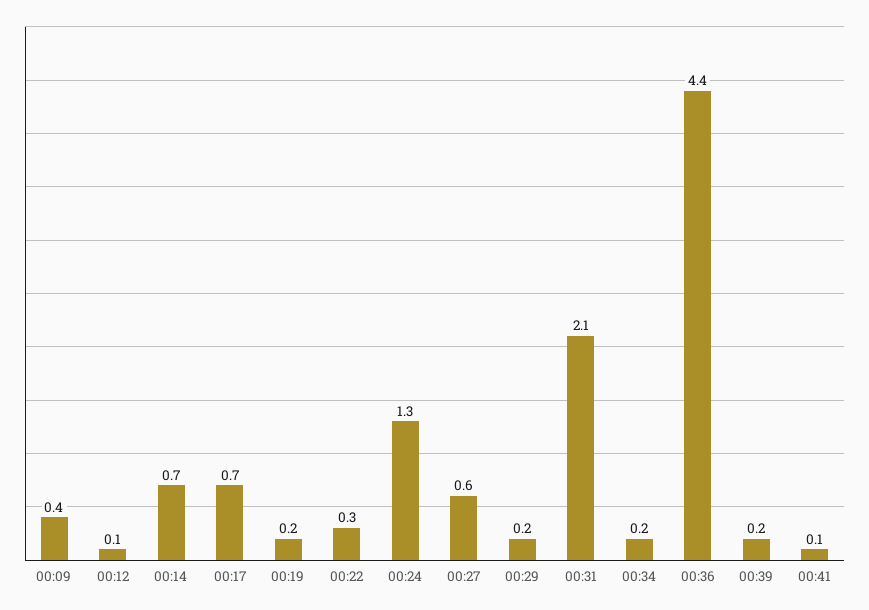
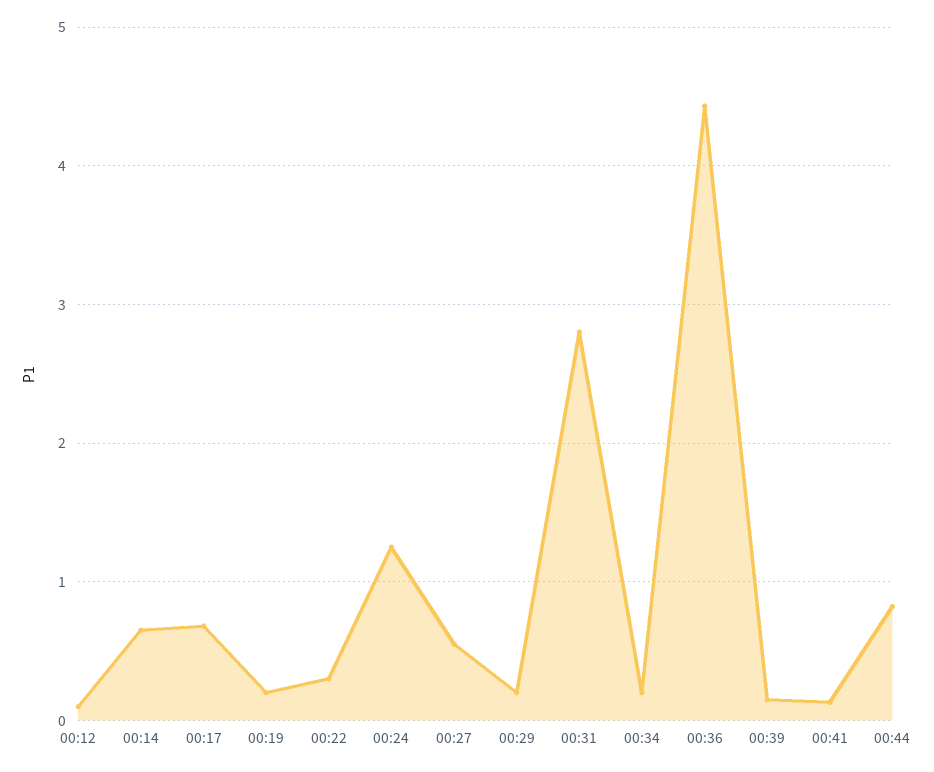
00:09: 0.4 -> none
00:31: 2.1 -> 2.8
00:44: none -> 0.8

